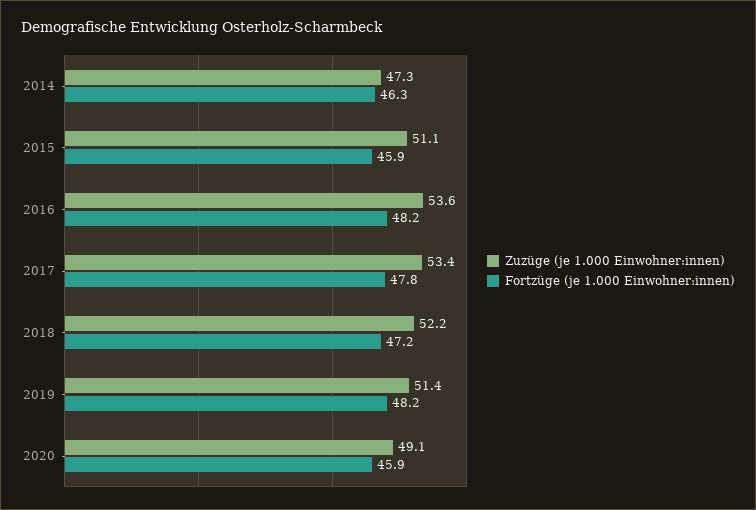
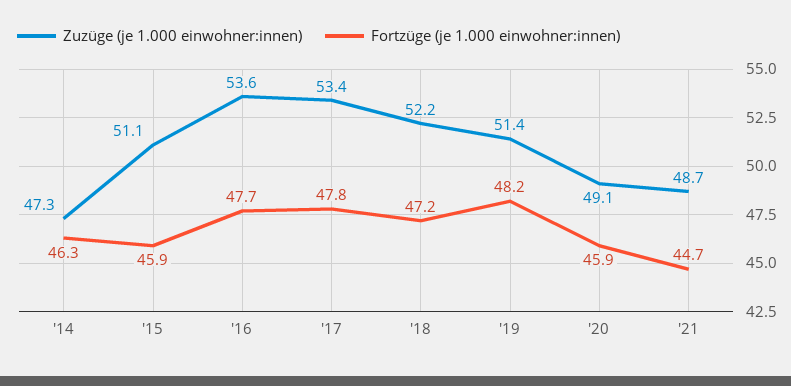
Fortzüge (je 1.000 Einwohner:innen), 2016: 48.2 -> 47.7
Zuzüge (je 1.000 Einwohner:innen), '21: none -> 48.7
Fortzüge (je 1.000 Einwohner:innen), '21: none -> 44.7

